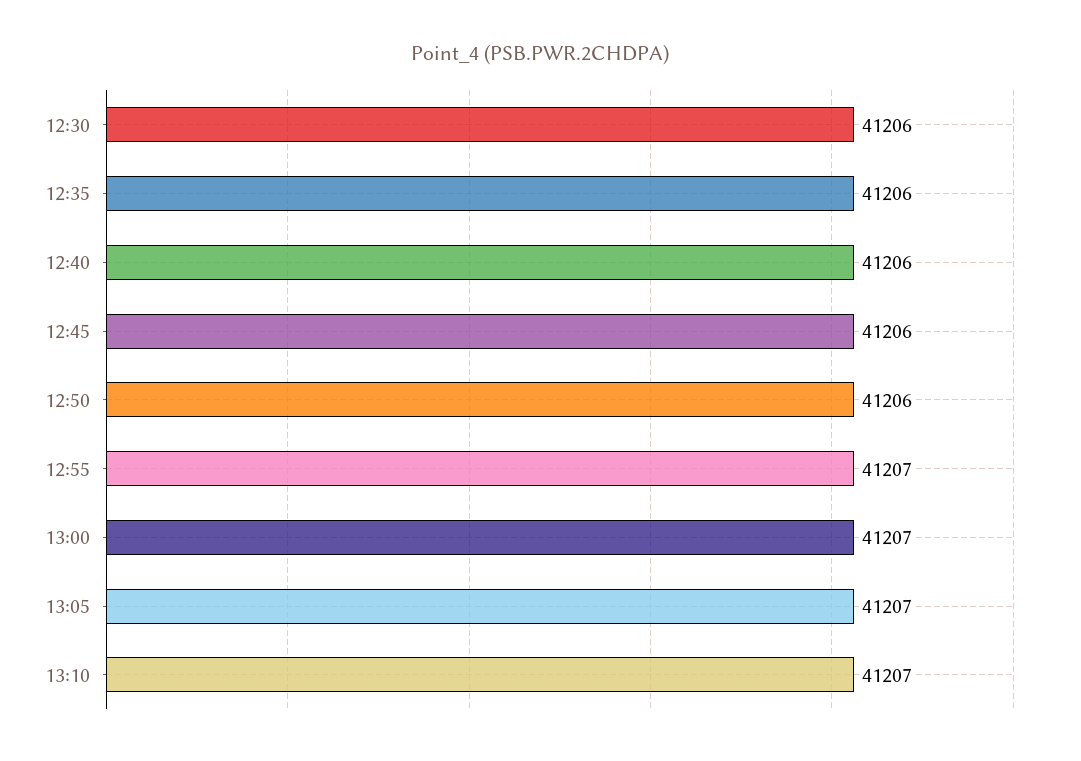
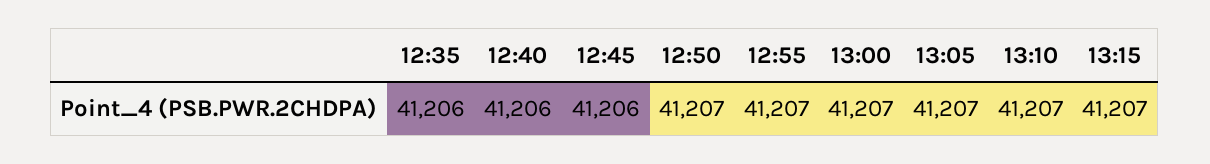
12:30: 41206 -> none
12:50: 41206 -> 41207
13:15: none -> 41207

